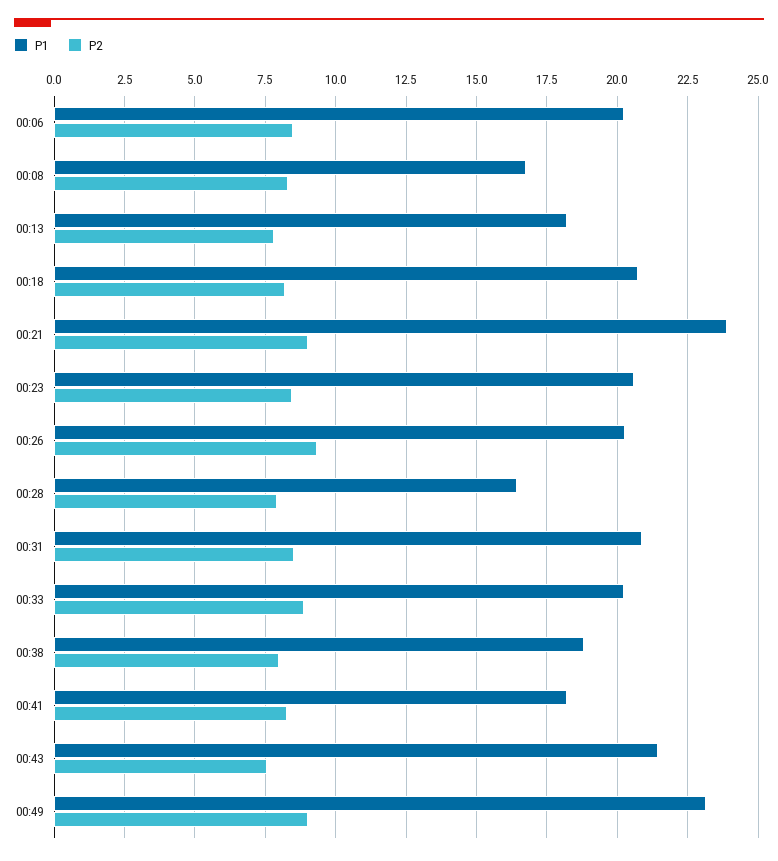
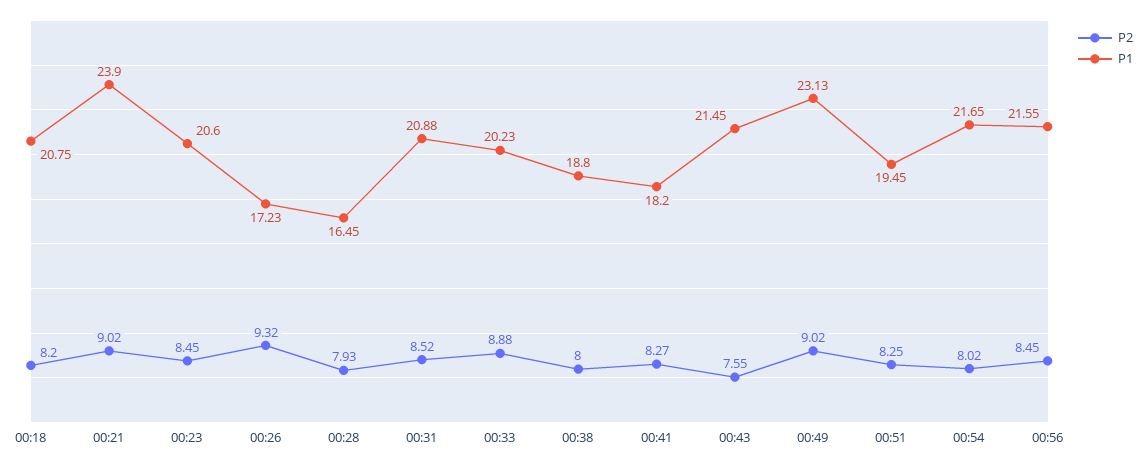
P1, 00:06: 20.25 -> none
P2, 00:06: 8.5 -> none
P1, 00:08: 16.75 -> none
P2, 00:08: 8.25 -> none
P1, 00:13: 18.25 -> none
P2, 00:13: 7.75 -> none
P1, 00:26: 20.25 -> 17.23
P2, 00:51: none -> 8.25
P1, 00:51: none -> 19.45
P2, 00:54: none -> 8.02
P1, 00:54: none -> 21.65
P2, 00:56: none -> 8.45
P1, 00:56: none -> 21.55

